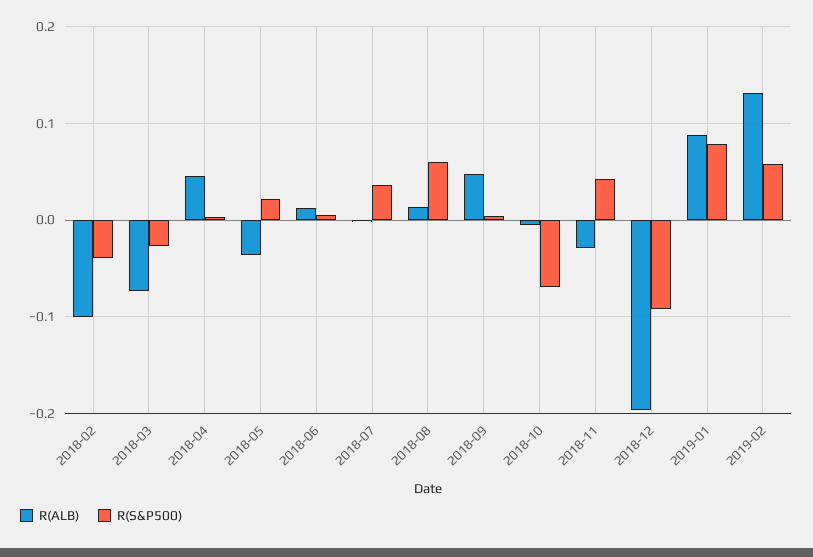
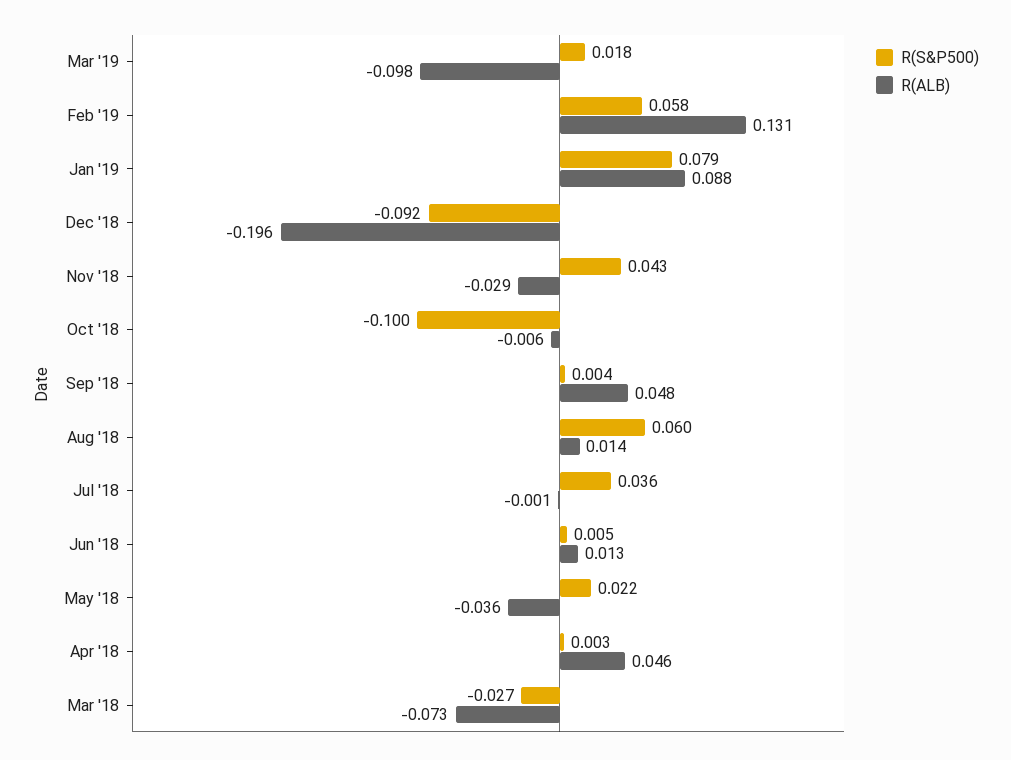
R(ALB), 2018-02: -0.1 -> none
R(S&P500), 2018-02: -0.04 -> none
R(S&P500), 2018-10: -0.07 -> -0.1
R(S&P500), Mar '19: none -> 0.018
R(ALB), Mar '19: none -> -0.098

